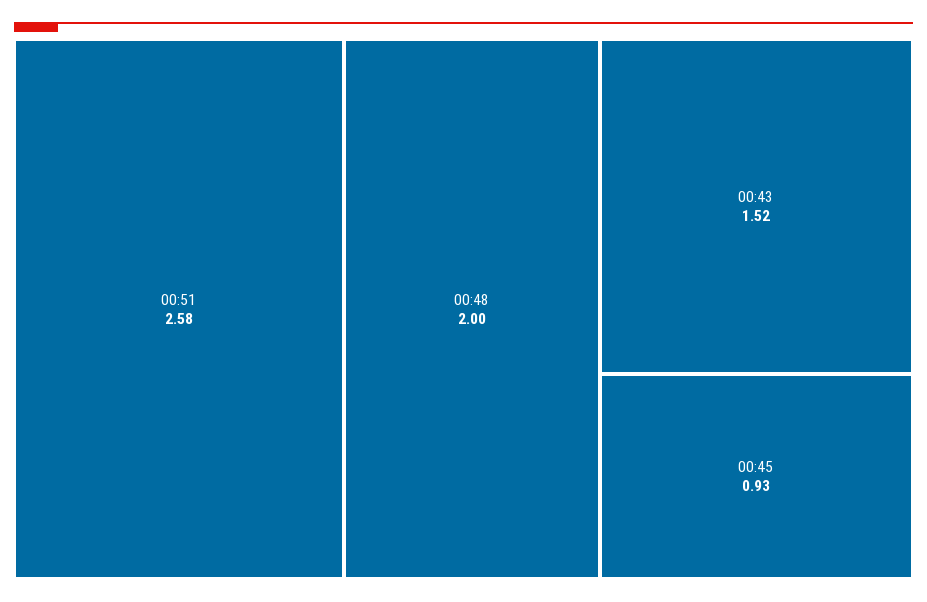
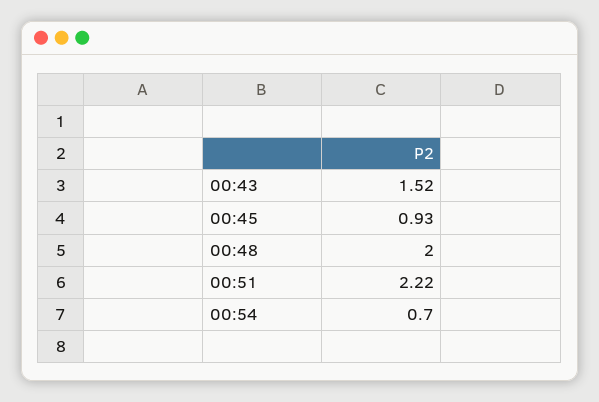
00:51: 2.58 -> 2.22
00:54: none -> 0.7

